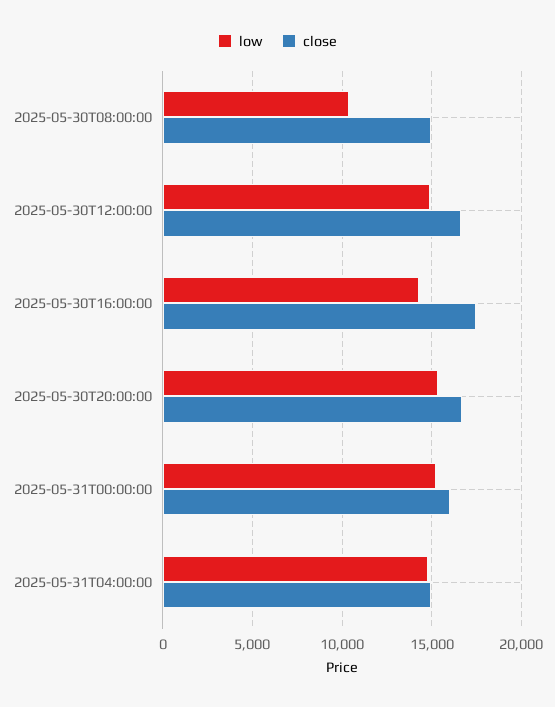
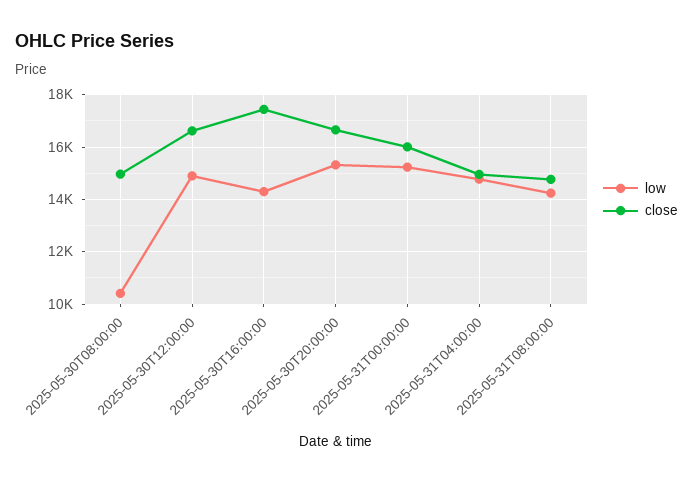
low, 2025-05-31T08:00:00: none -> 14250
close, 2025-05-31T08:00:00: none -> 14750

